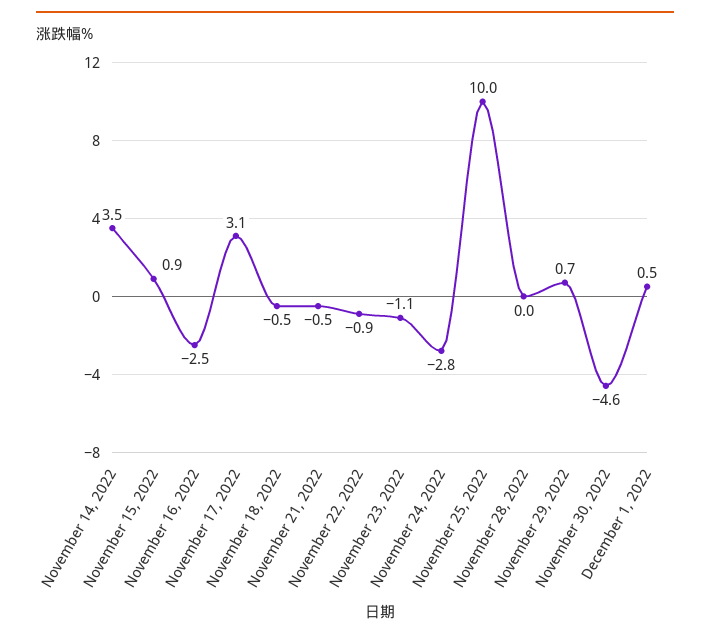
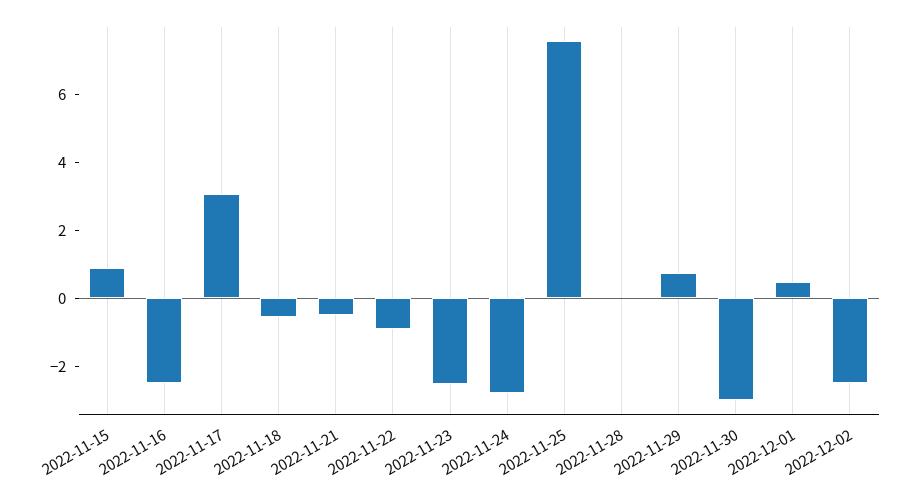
November 14, 2022: 3.5 -> none
November 23, 2022: -1.1 -> -2.5
November 25, 2022: 10 -> 7.5
November 30, 2022: -4.6 -> -3
2022-12-02: none -> -2.5

